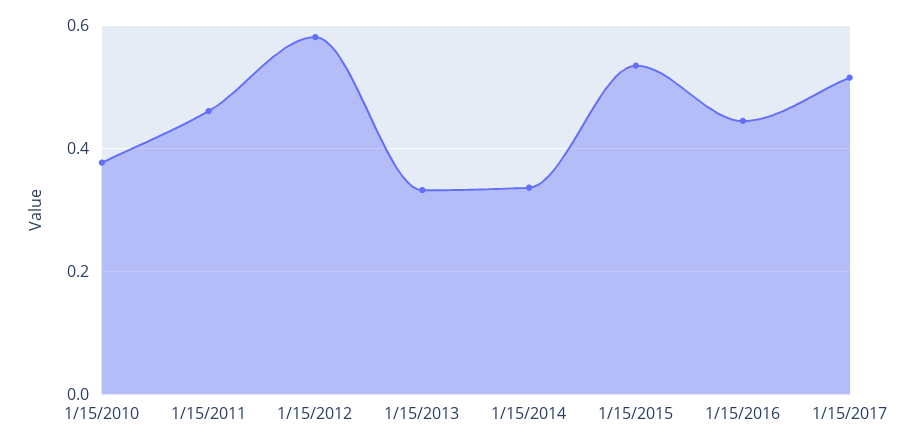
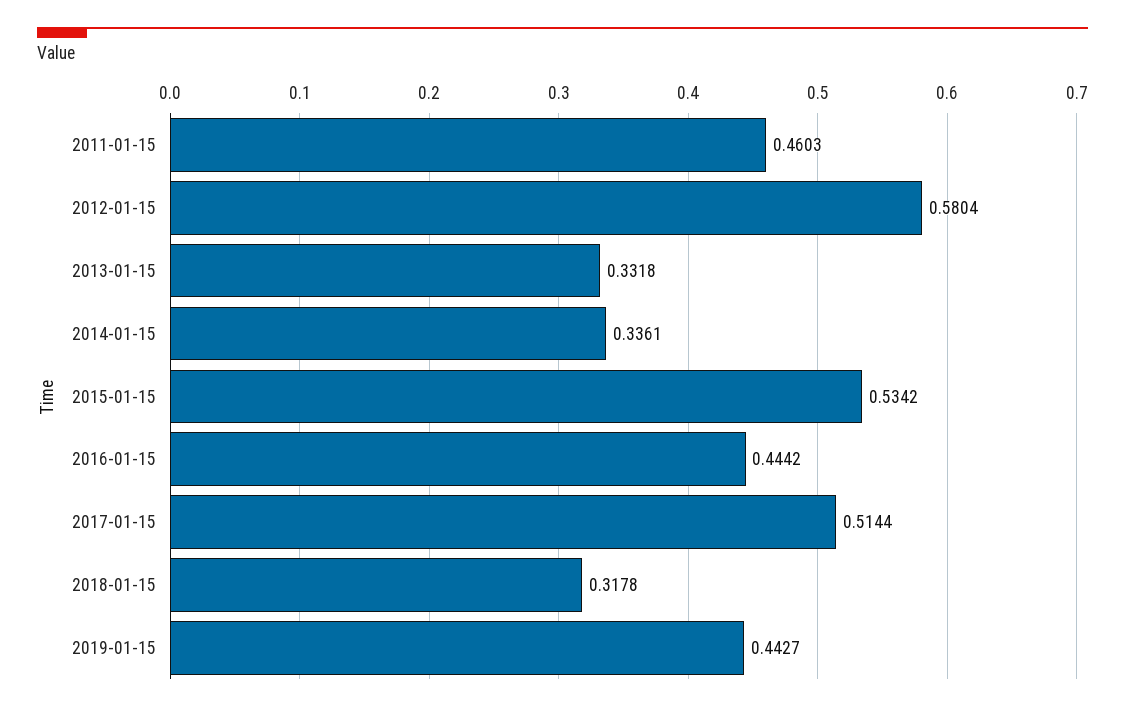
1/15/2010: 0.38 -> none
2018-01-15: none -> 0.3178
2019-01-15: none -> 0.4427

